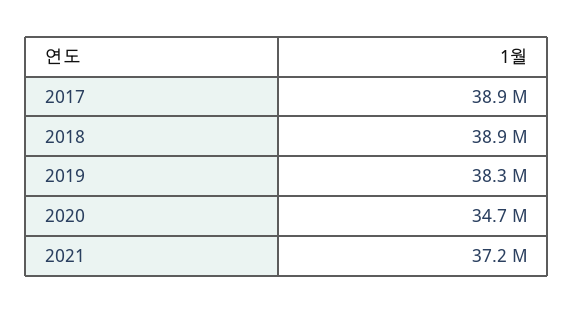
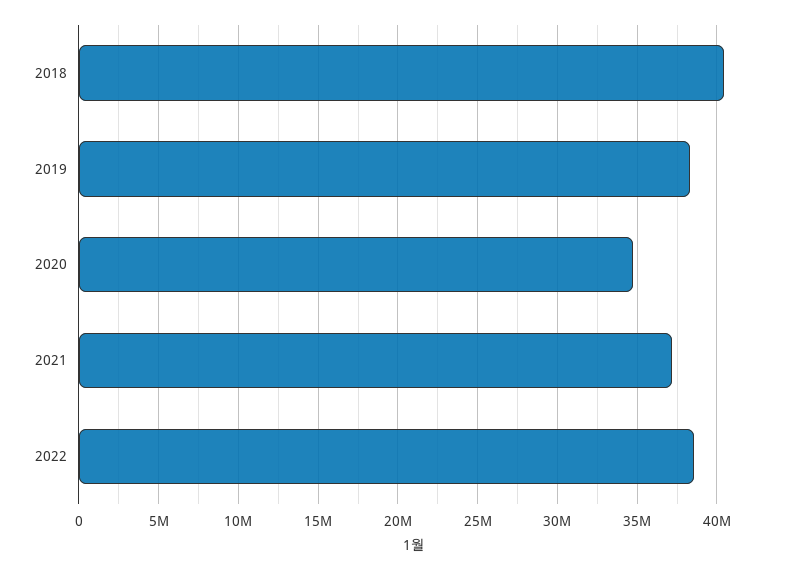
2017: 38900000 -> none
2018: 38900000 -> 40500000
2022: none -> 38500000

